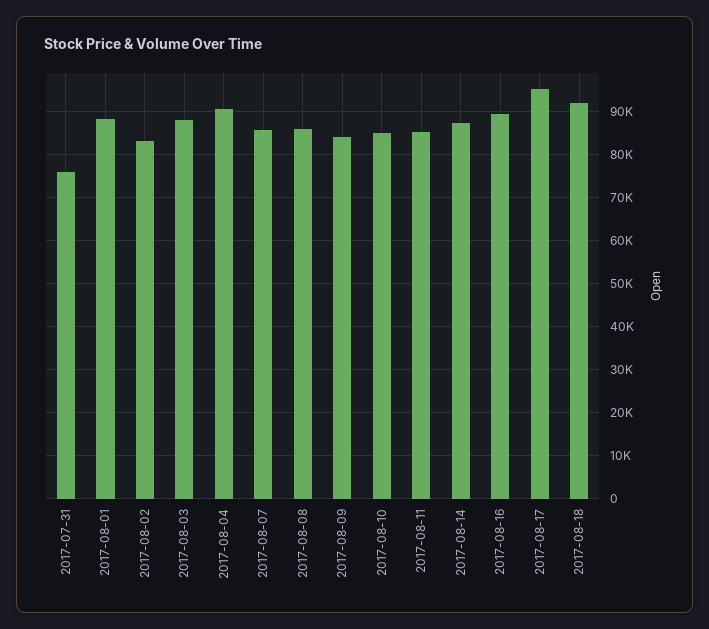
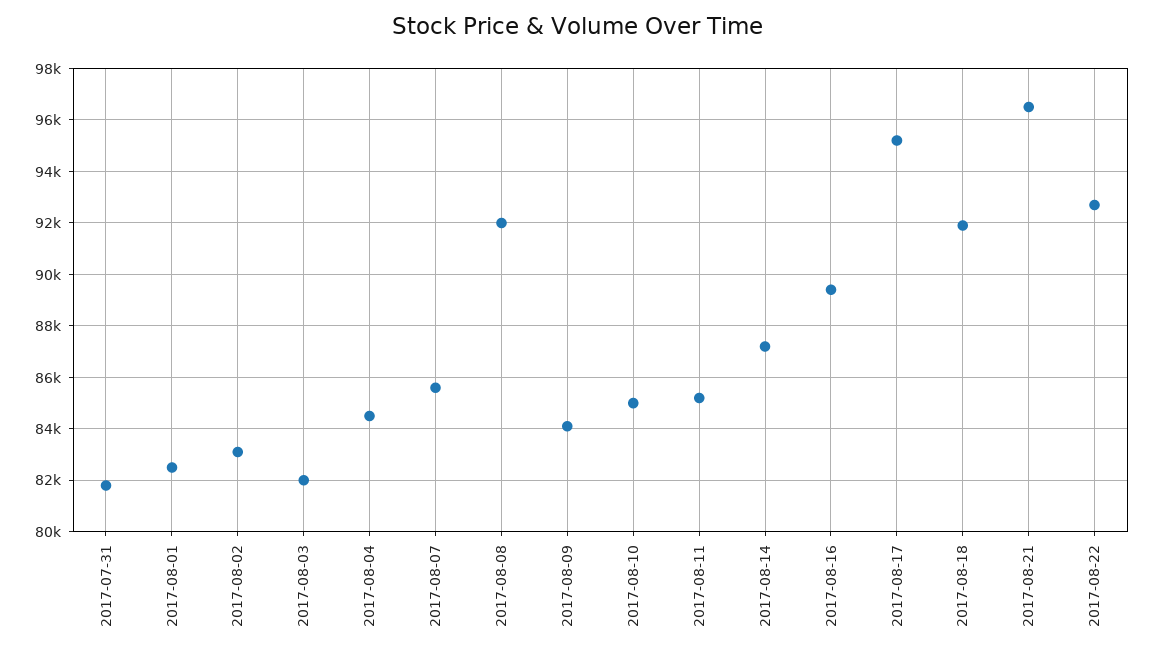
2017-07-31: 76000 -> 81750
2017-08-01: 88000 -> 82500
2017-08-03: 88000 -> 82000
2017-08-04: 90000 -> 84500
2017-08-08: 86000 -> 92000
2017-08-21: none -> 96500
2017-08-22: none -> 92750

